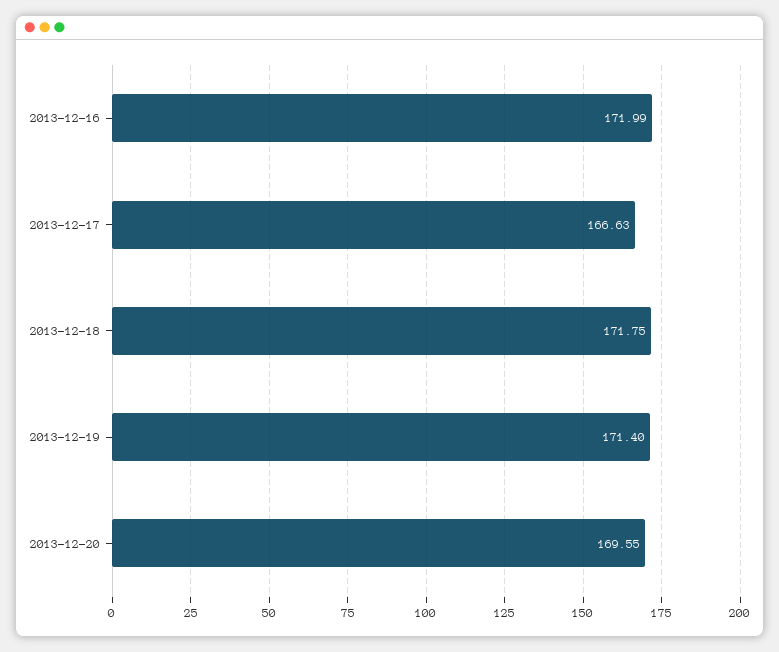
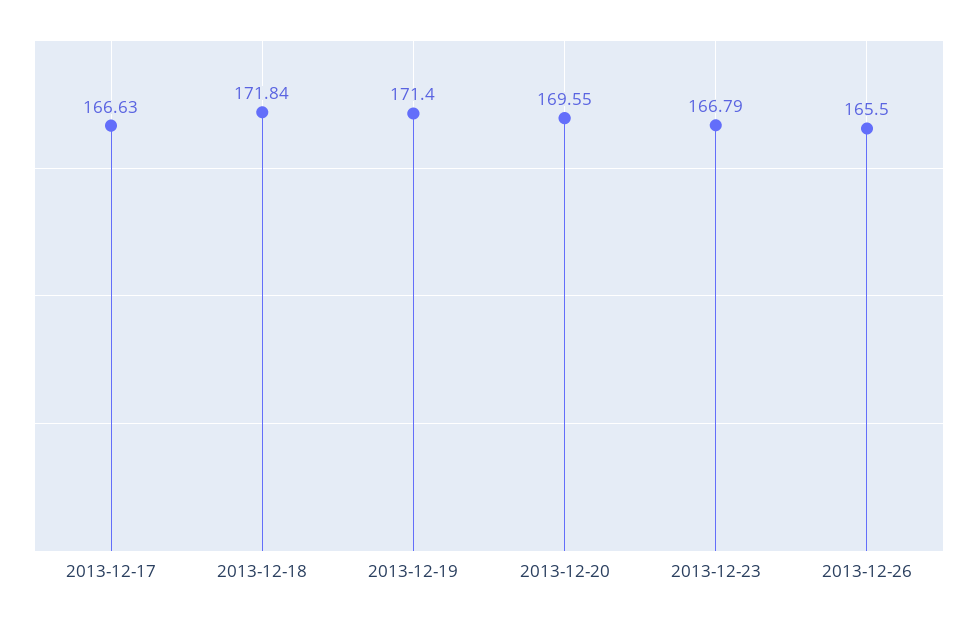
2013-12-16: 171.99 -> none
2013-12-18: 171.75 -> 171.84
2013-12-23: none -> 166.79
2013-12-26: none -> 165.5

